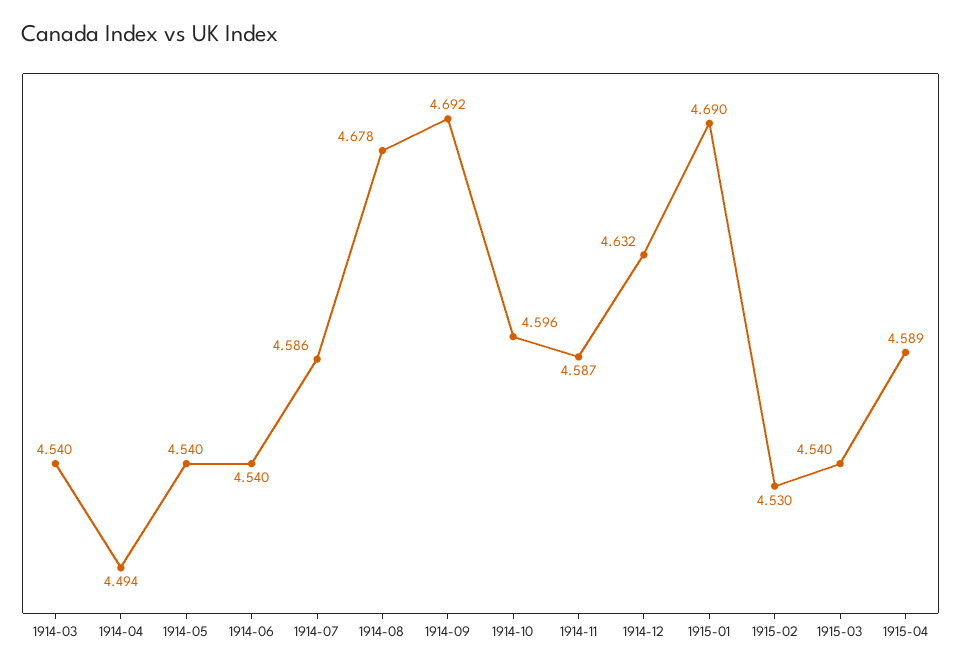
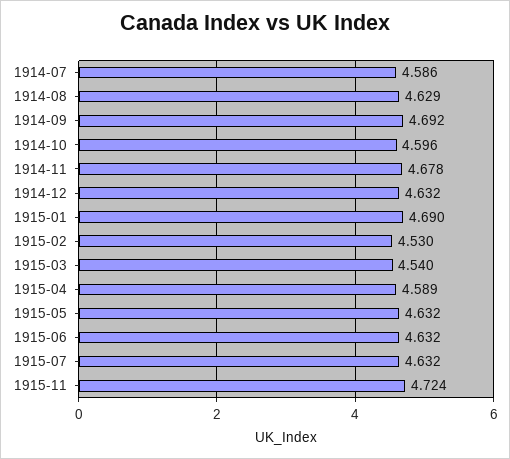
1914-03: 4.54 -> none
1914-04: 4.494 -> none
1914-05: 4.54 -> none
1914-06: 4.54 -> none
1914-08: 4.678 -> 4.629
1914-11: 4.587 -> 4.678
1915-05: none -> 4.632
1915-06: none -> 4.632
1915-07: none -> 4.632
1915-11: none -> 4.724

